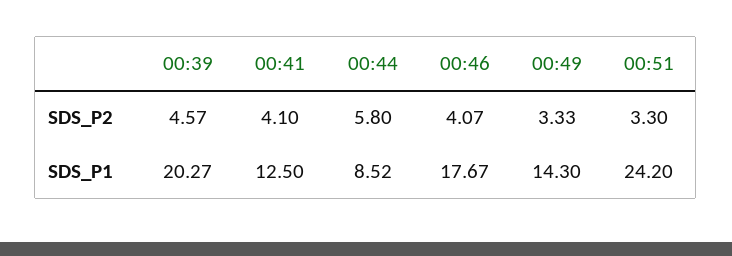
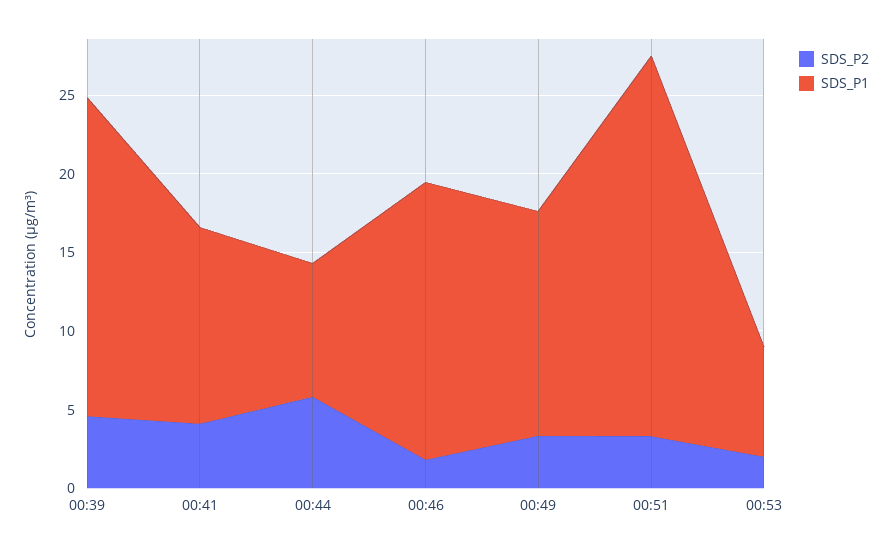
SDS_P2, 00:46: 4.07 -> 2
SDS_P2, 00:53: none -> 2
SDS_P1, 00:53: none -> 7

